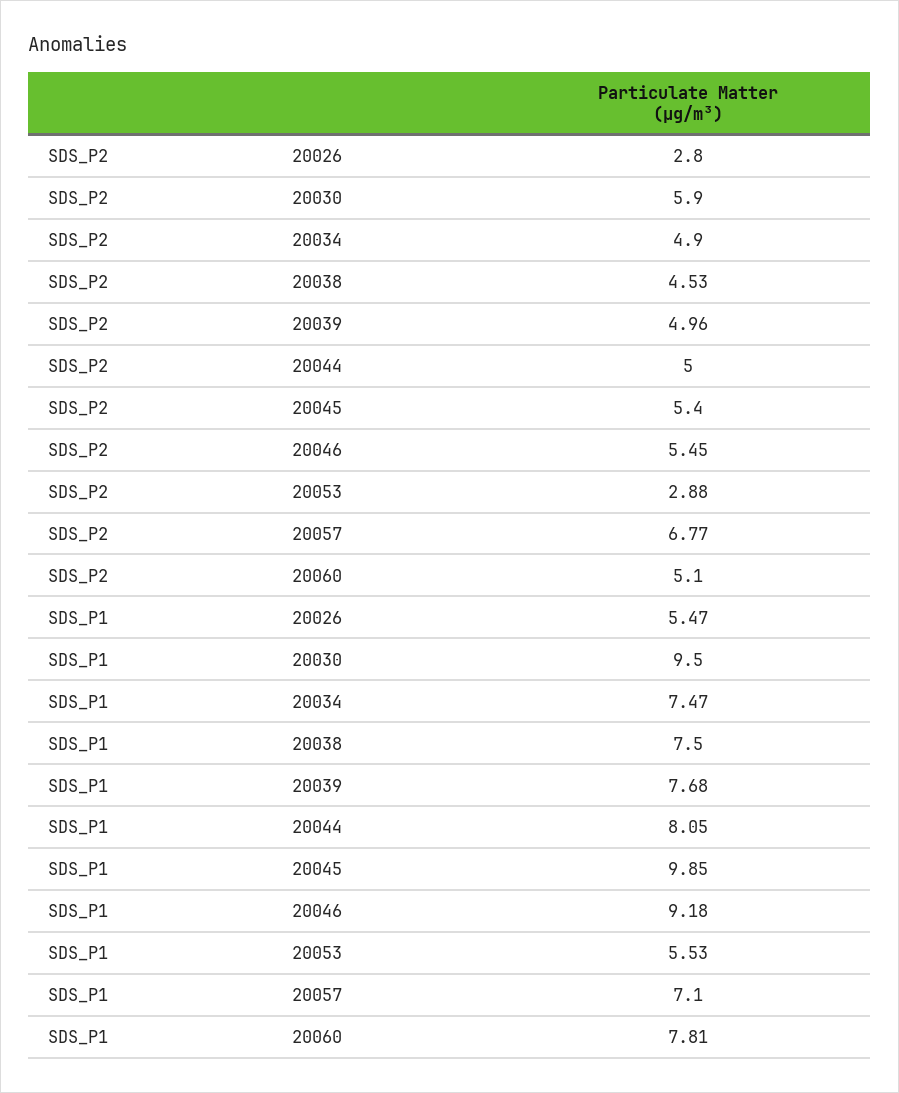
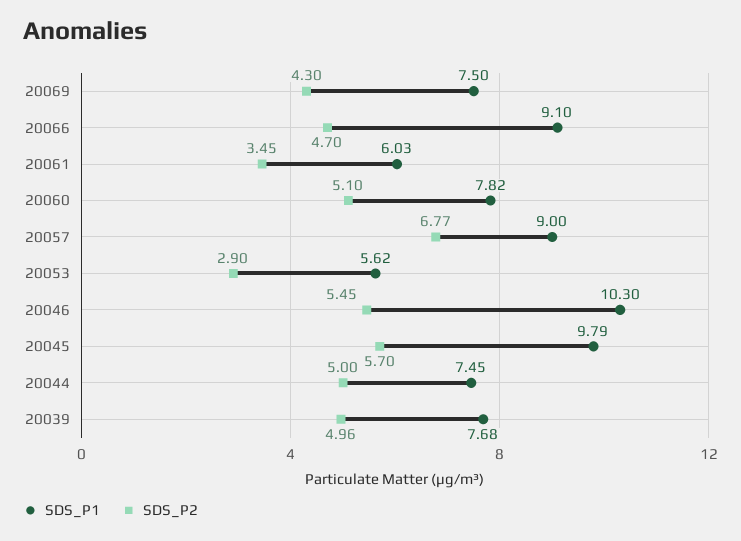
SDS_P2, 20026: 2.8 -> none
SDS_P2, 20030: 5.9 -> none
SDS_P2, 20034: 4.9 -> none
SDS_P2, 20038: 4.53 -> none
SDS_P2, 20045: 5.4 -> 5.7
SDS_P2, 20053: 2.88 -> 2.9
SDS_P1, 20026: 5.47 -> none
SDS_P1, 20030: 9.5 -> none
SDS_P1, 20034: 7.47 -> none
SDS_P1, 20038: 7.5 -> none
SDS_P1, 20044: 8.05 -> 7.45
SDS_P1, 20045: 9.85 -> 9.79
SDS_P1, 20046: 9.18 -> 10.3
SDS_P1, 20053: 5.53 -> 5.62
SDS_P1, 20057: 7.1 -> 9
SDS_P1, 20060: 7.81 -> 7.82
SDS_P1, 20069: none -> 7.5
SDS_P2, 20069: none -> 4.3
SDS_P1, 20066: none -> 9.1
SDS_P2, 20066: none -> 4.7
SDS_P1, 20061: none -> 6.03
SDS_P2, 20061: none -> 3.45

